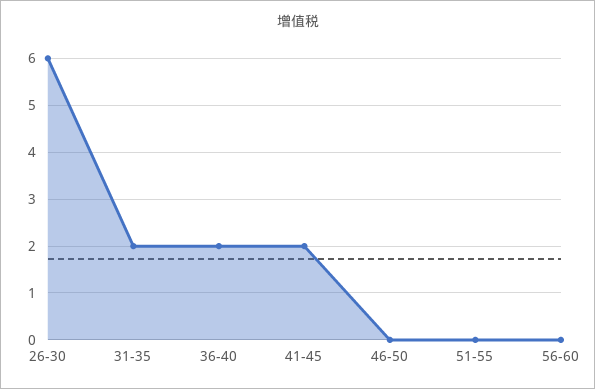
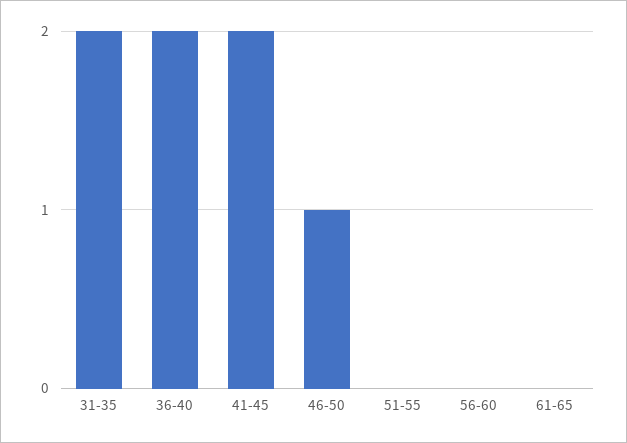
26-30: 6 -> none
46-50: 0 -> 1
61-65: none -> 0

